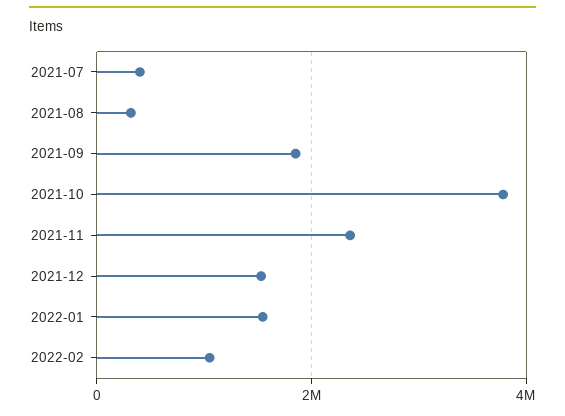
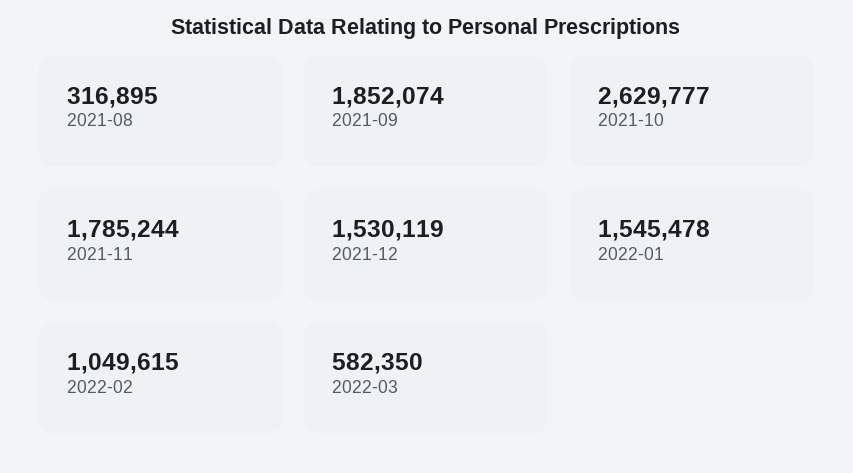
2021-07: 400000 -> none
2021-10: 3800000 -> 2629777
2021-11: 2400000 -> 1785244
2022-03: none -> 582350

